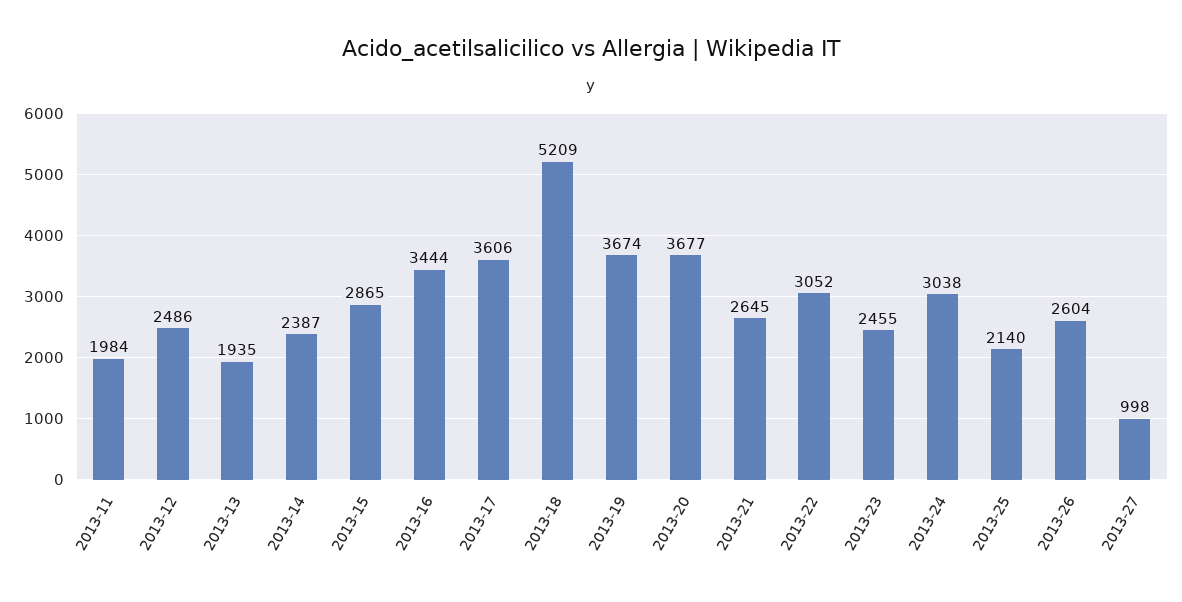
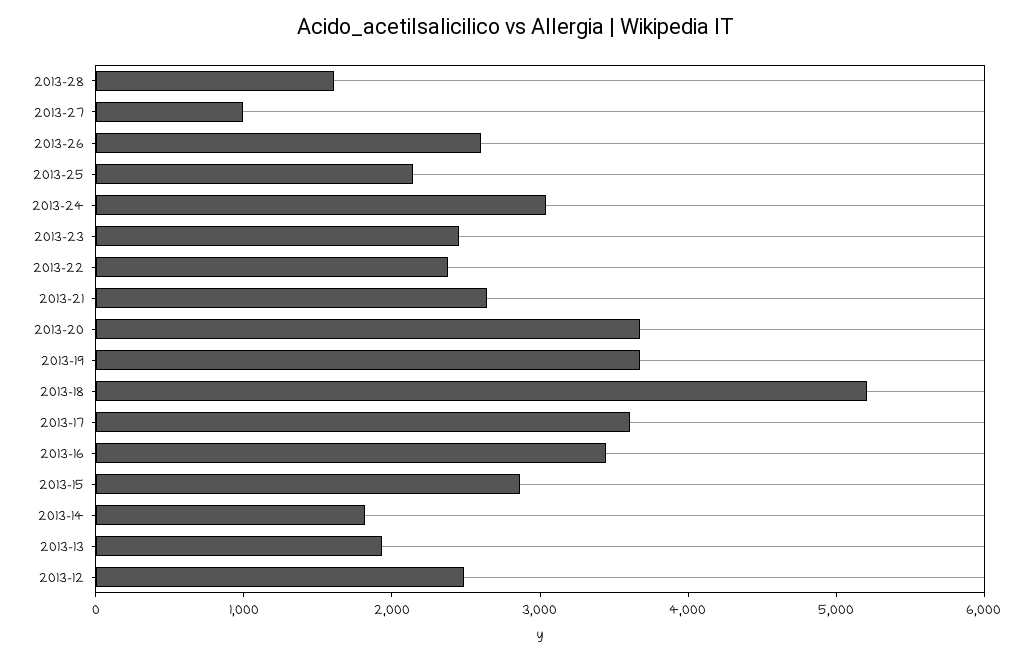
2013-11: 1984 -> none
2013-14: 2387 -> 1800
2013-22: 3052 -> 2400
2013-28: none -> 1600

